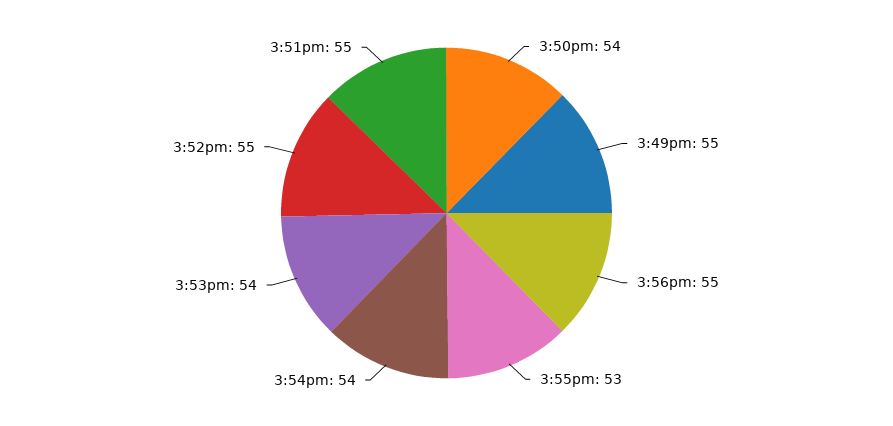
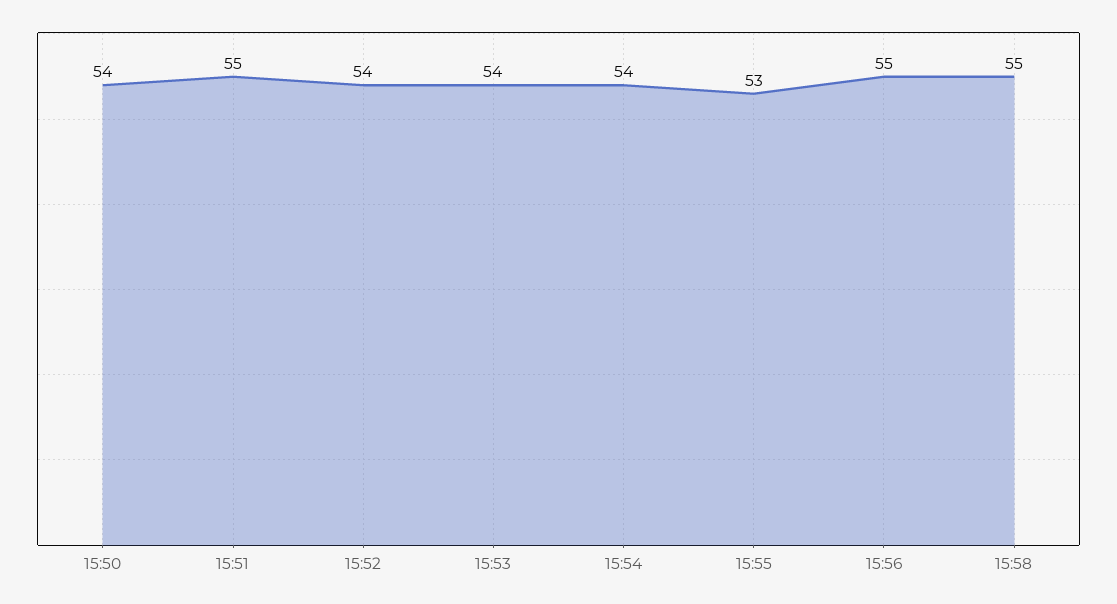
3:49pm: 55 -> none
3:52pm: 55 -> 54
15:58: none -> 55

